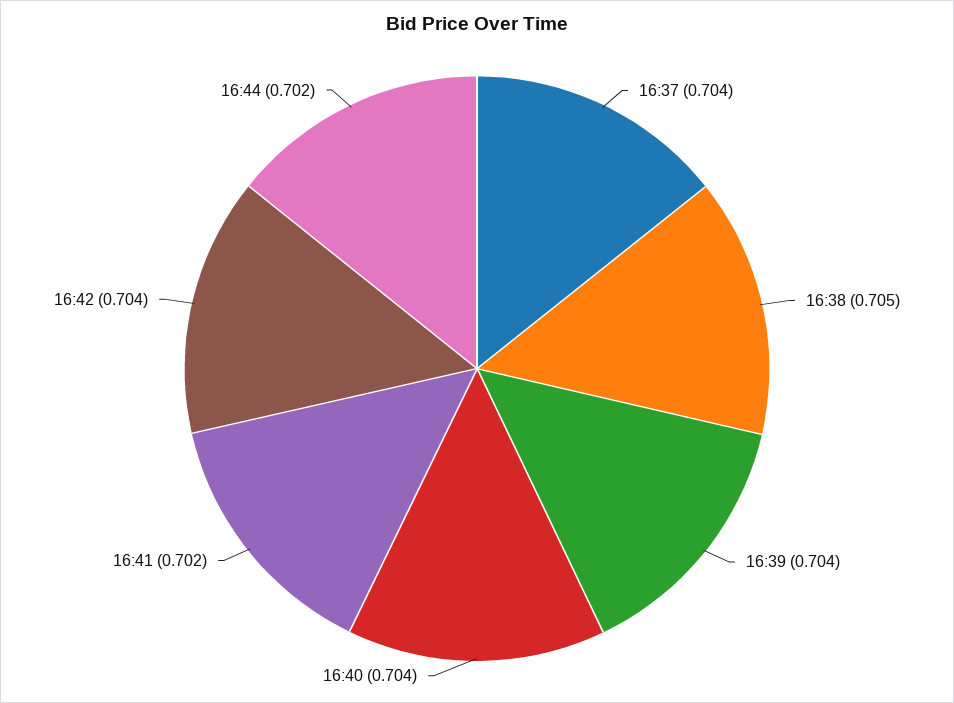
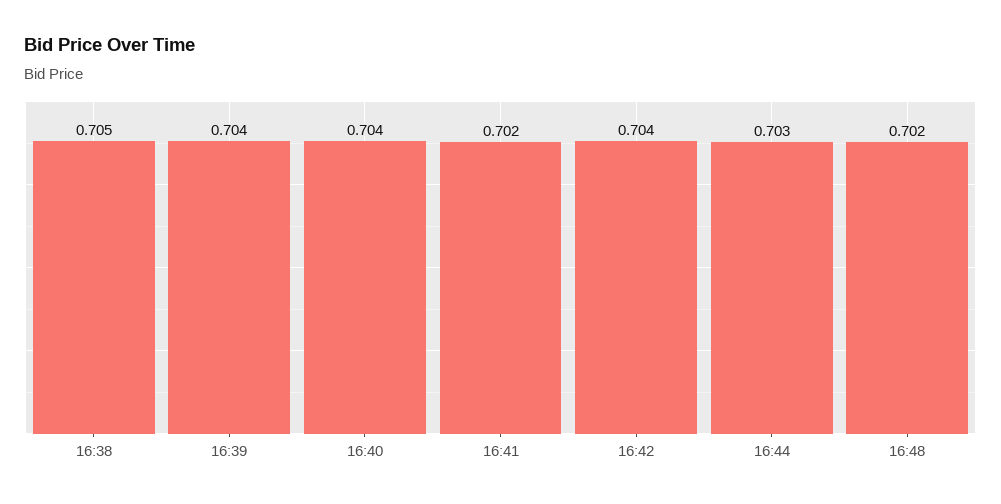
16:37: 0.704 -> none
16:44: 0.702 -> 0.703
16:48: none -> 0.702

